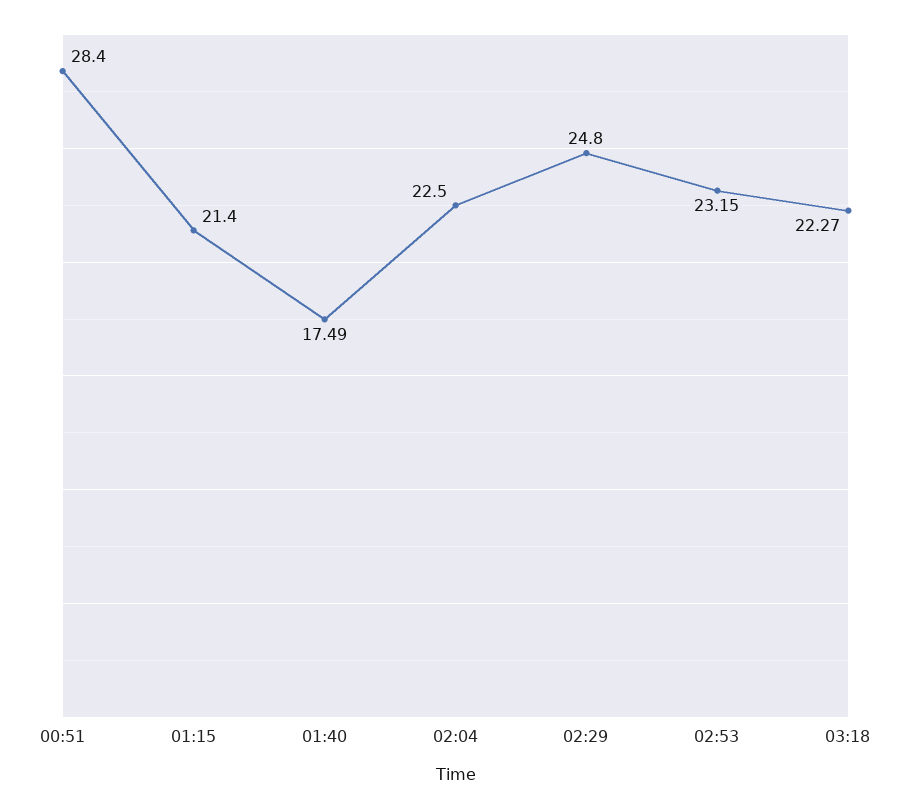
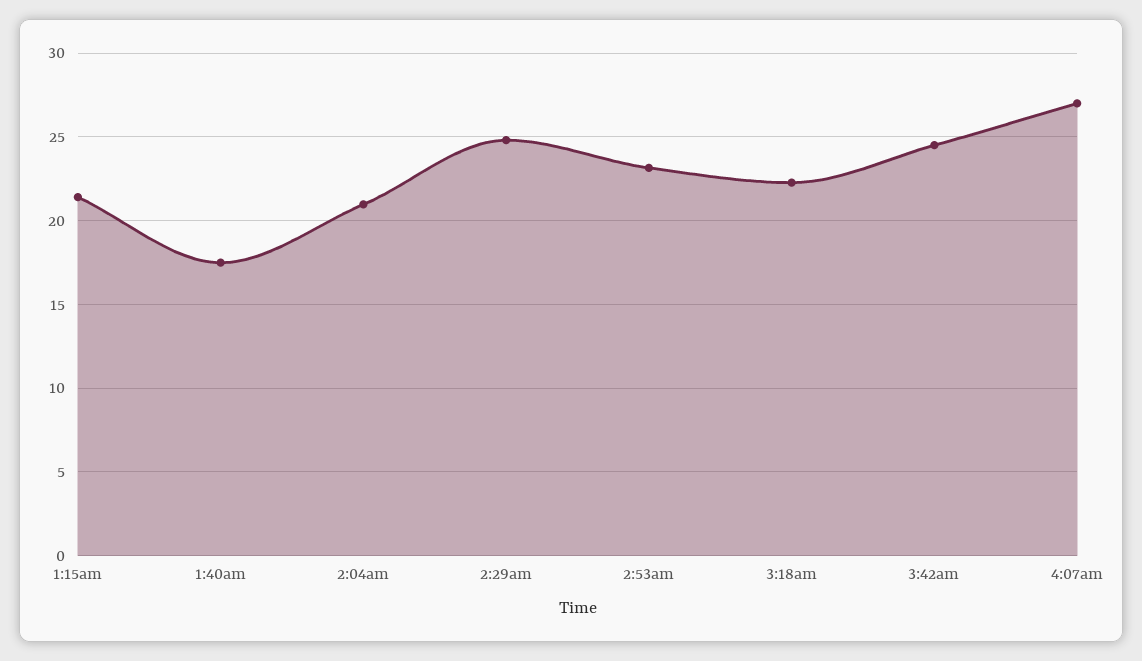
00:51: 28.4 -> none
02:04: 22.5 -> 21
3:42am: none -> 24.5
4:07am: none -> 27

